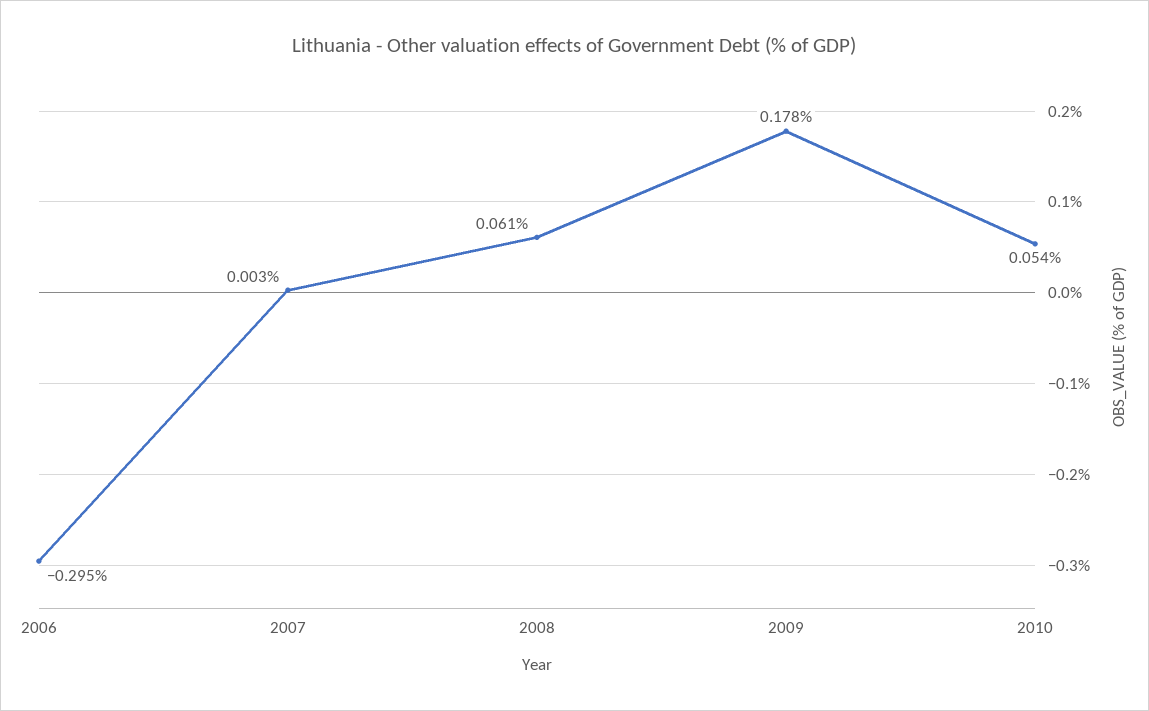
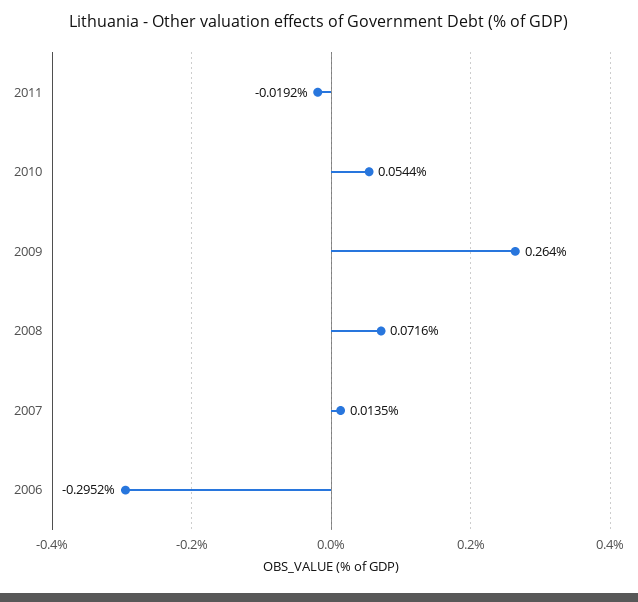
2007: 0.003 -> 0.0135
2008: 0.061 -> 0.0716
2009: 0.178 -> 0.264
2011: none -> -0.0192

